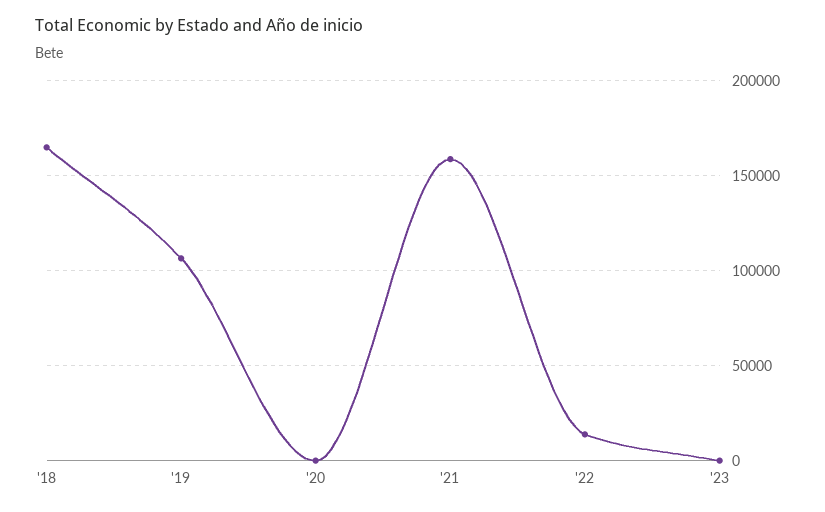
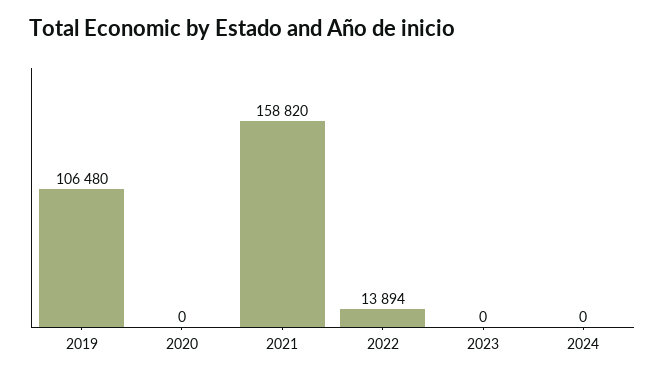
'18: 165000 -> none
2024: none -> 0

